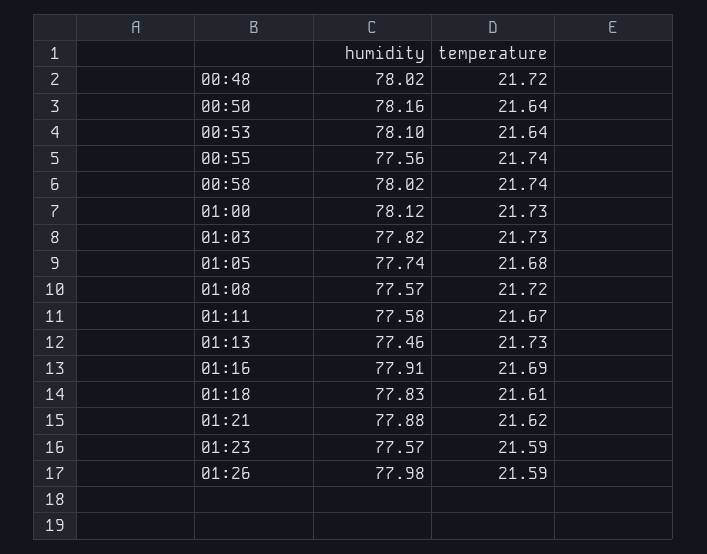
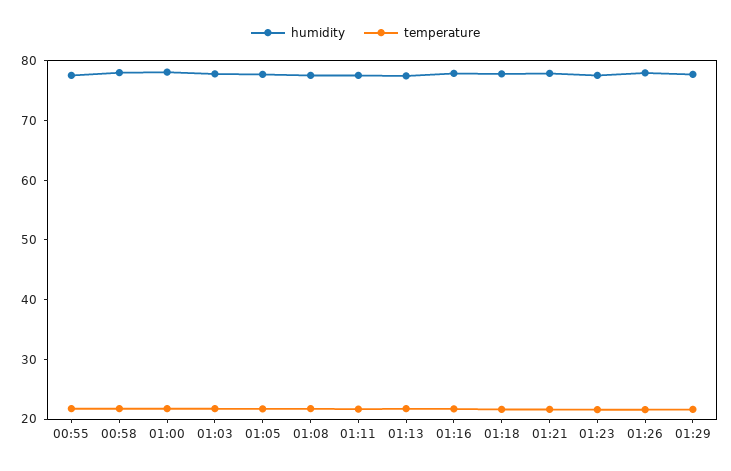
humidity, 00:48: 78.02 -> none
temperature, 00:48: 21.72 -> none
humidity, 00:50: 78.16 -> none
temperature, 00:50: 21.64 -> none
humidity, 00:53: 78.1 -> none
temperature, 00:53: 21.64 -> none
humidity, 01:29: none -> 78
temperature, 01:29: none -> 22

